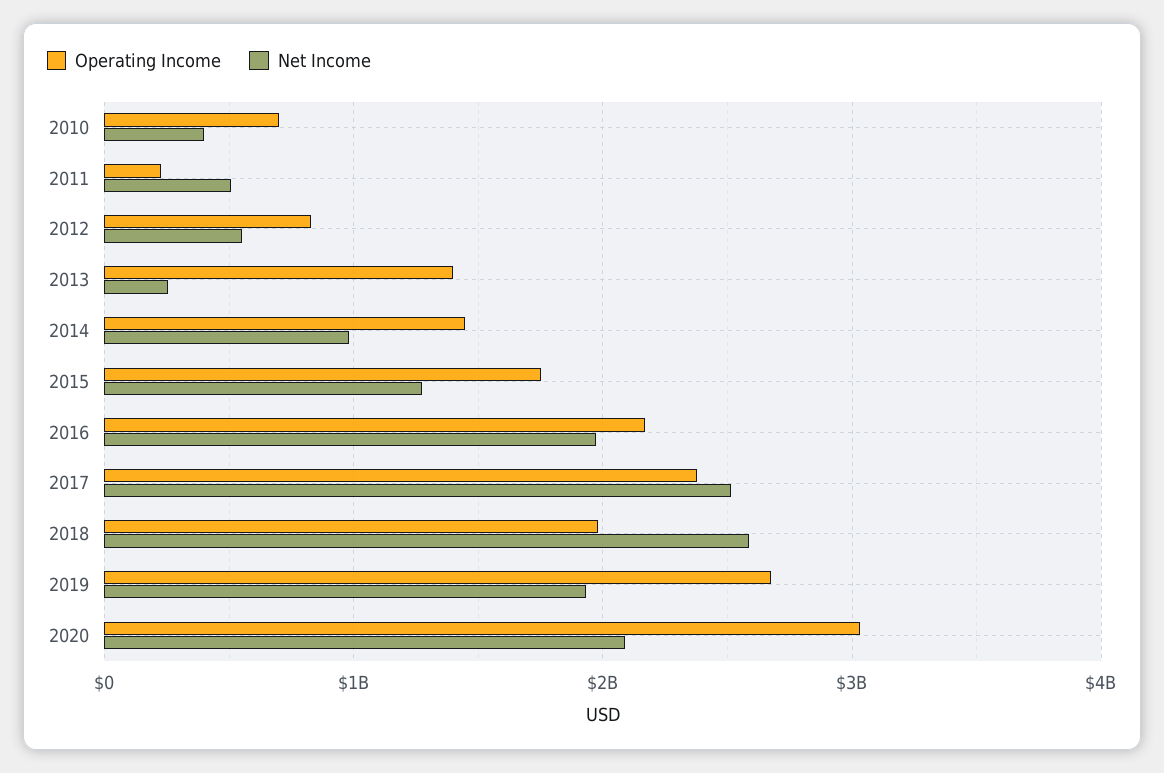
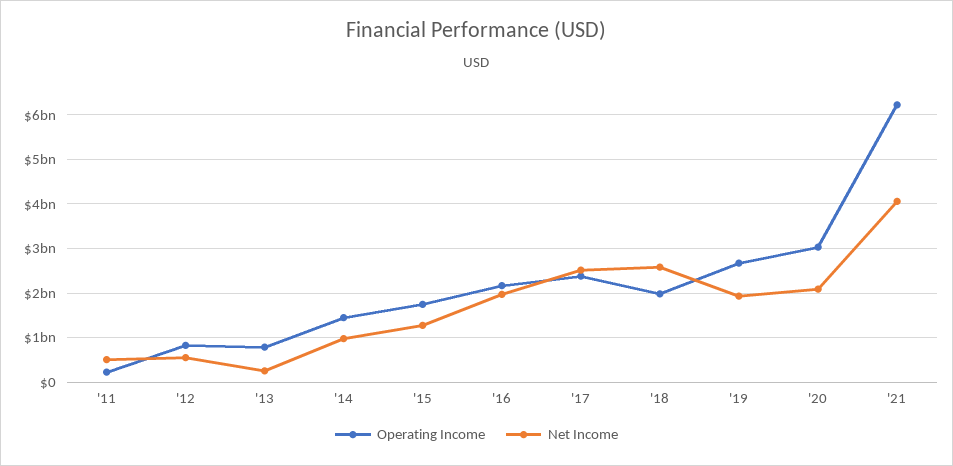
Operating Income, 2010: 700000000 -> none
Net Income, 2010: 400000000 -> none
Operating Income, 2013: 1400000000 -> 800000000
Operating Income, '21: none -> 6200000000
Net Income, '21: none -> 4000000000

